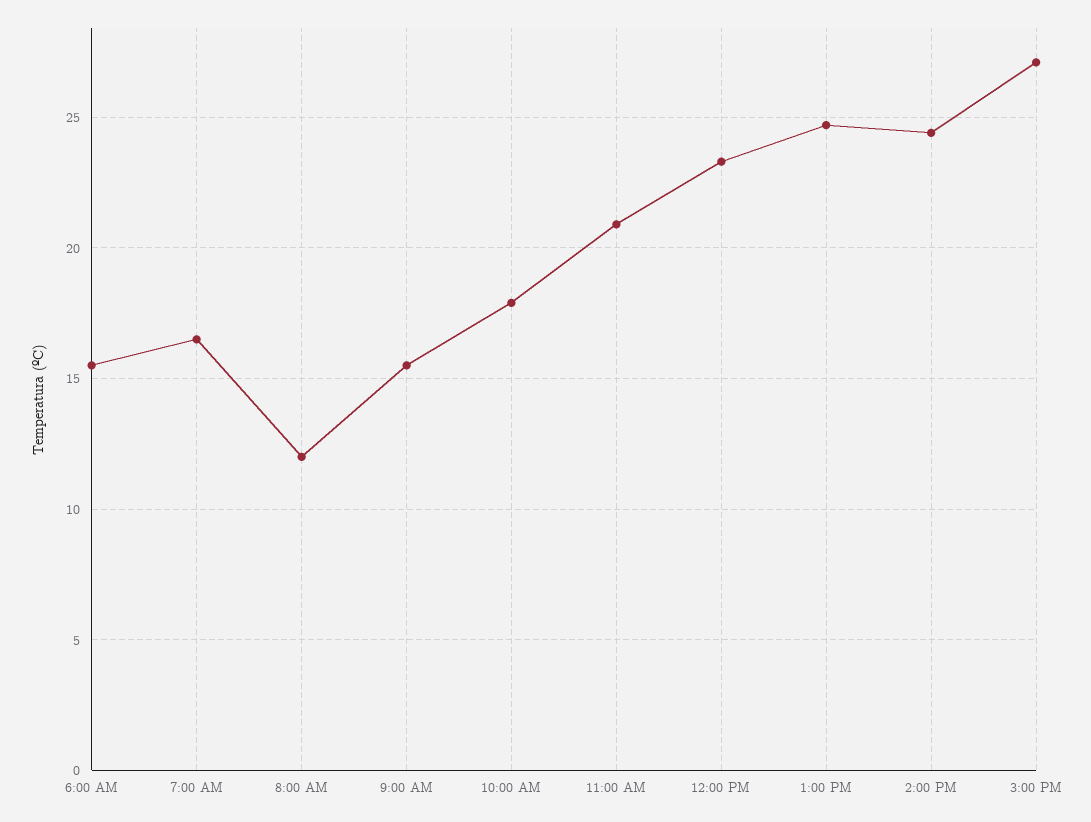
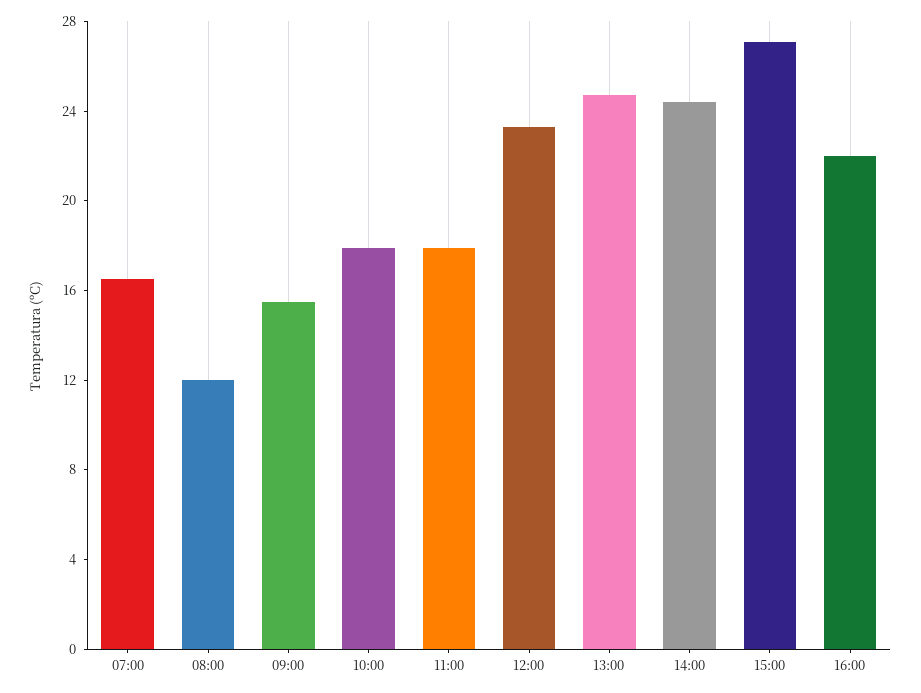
6:00 AM: 15.5 -> none
11:00 AM: 21 -> 18
16:00: none -> 22

